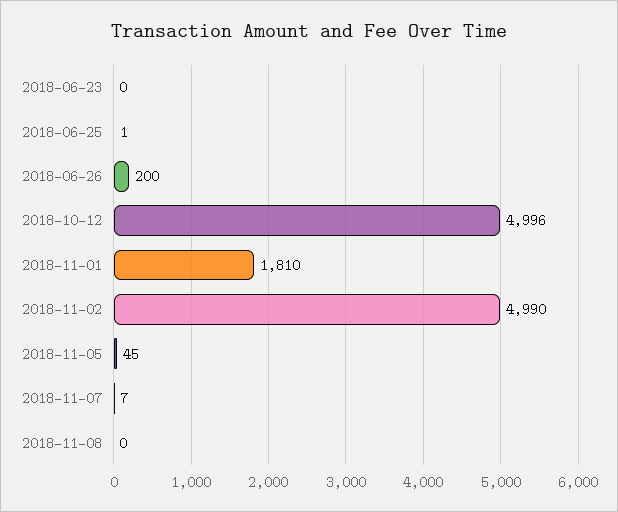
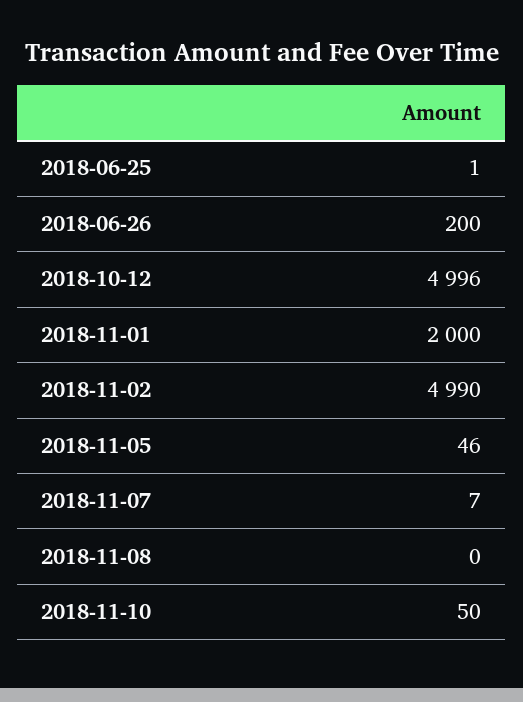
2018-06-23: 0 -> none
2018-11-01: 1810 -> 2000
2018-11-05: 45 -> 46
2018-11-10: none -> 50

